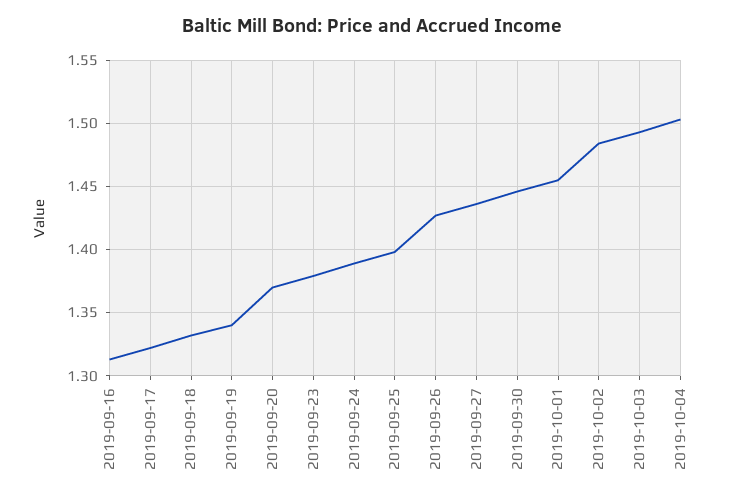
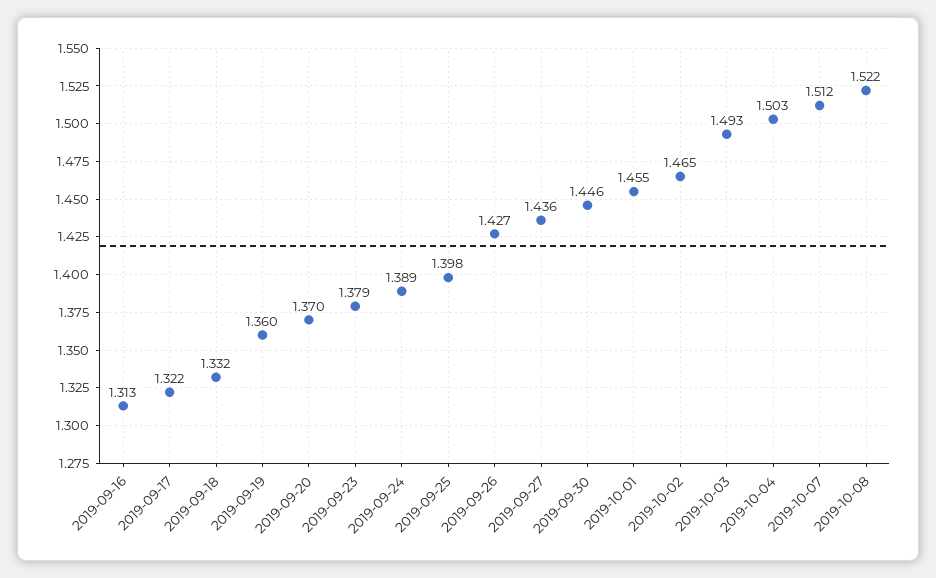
2019-09-19: 1.34 -> 1.36
2019-10-02: 1.485 -> 1.465
2019-10-07: none -> 1.512
2019-10-08: none -> 1.522

